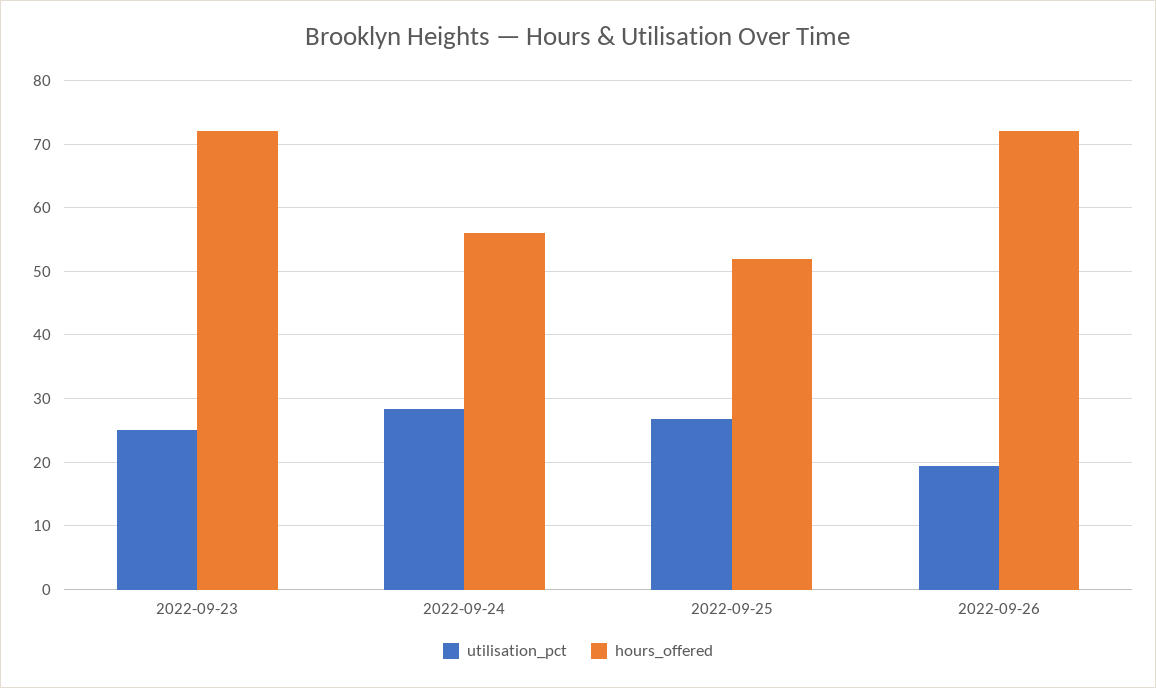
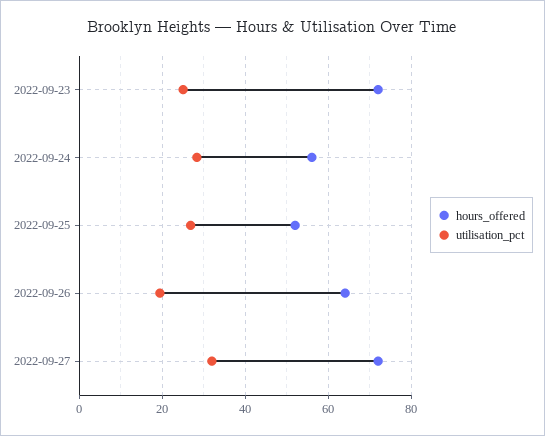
hours_offered, 2022-09-26: 72 -> 64
hours_offered, 2022-09-27: none -> 72
utilisation_pct, 2022-09-27: none -> 32

